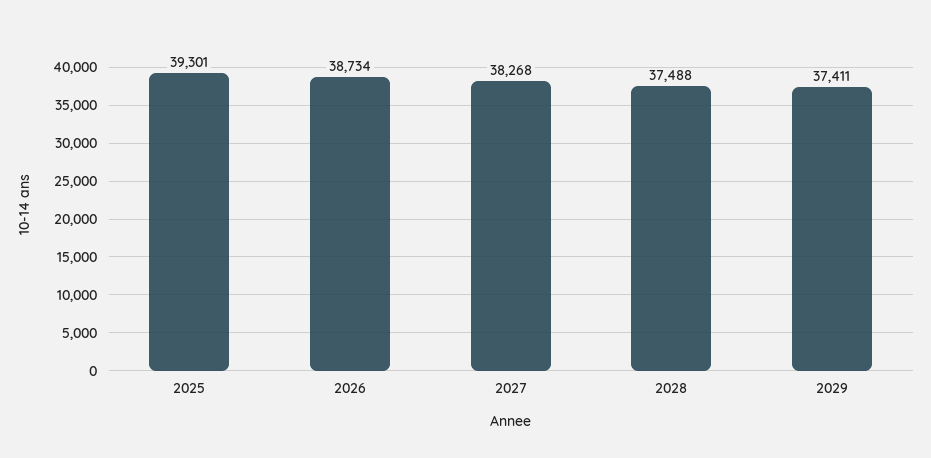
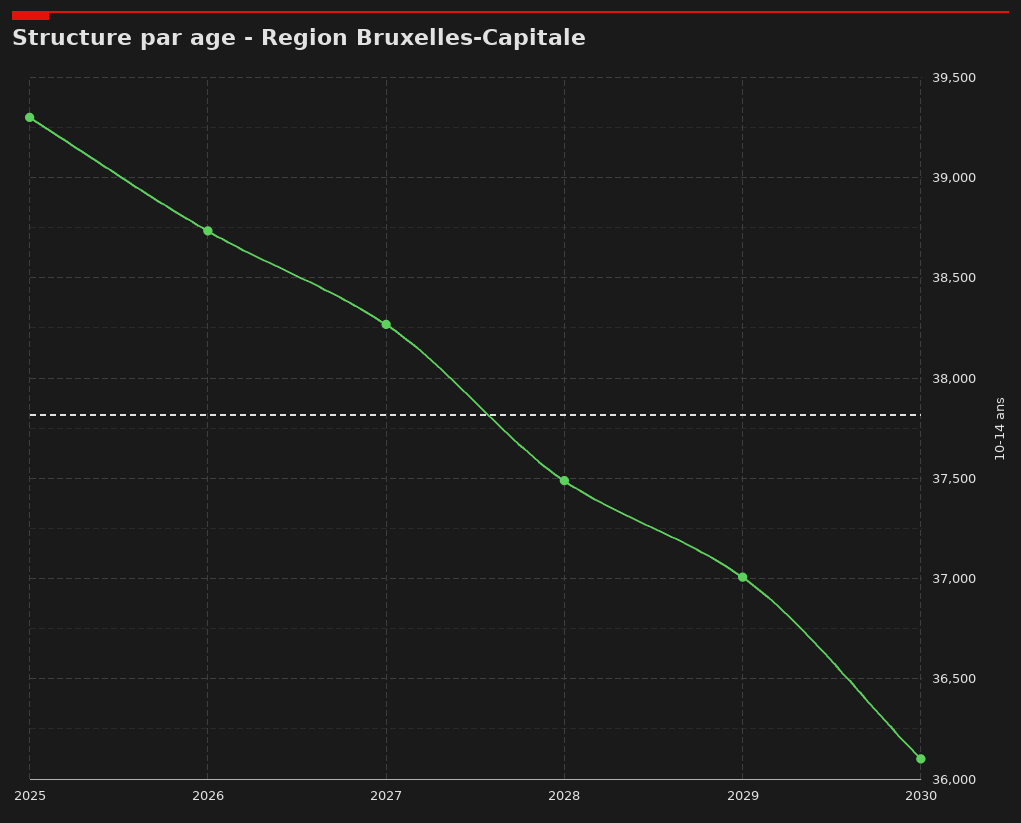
2029: 37411 -> 37000
2030: none -> 36100

